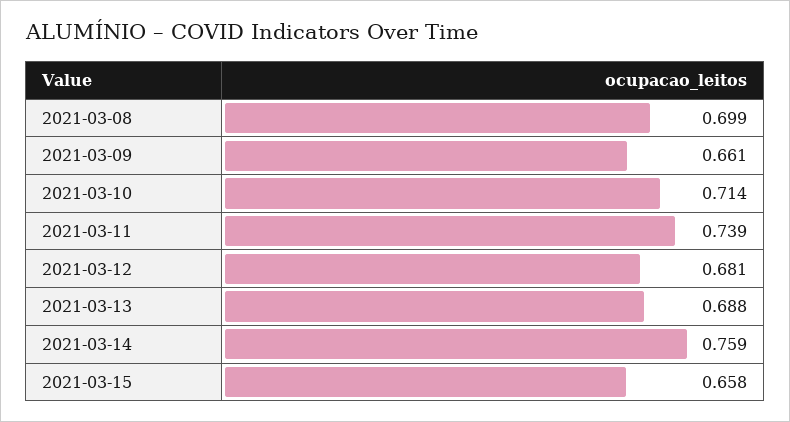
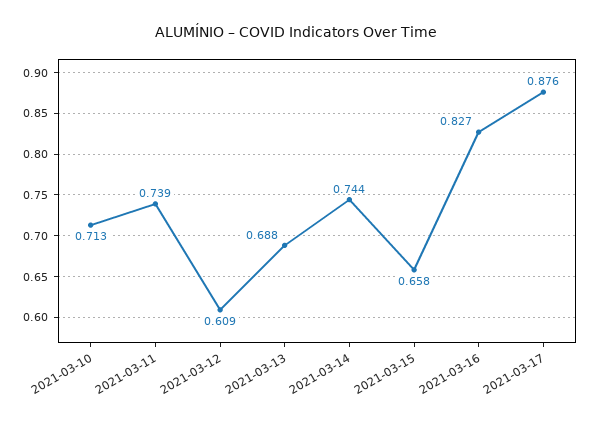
2021-03-08: 0.699 -> none
2021-03-09: 0.661 -> none
2021-03-10: 0.714 -> 0.713
2021-03-12: 0.681 -> 0.609
2021-03-14: 0.759 -> 0.744
2021-03-16: none -> 0.827
2021-03-17: none -> 0.876

